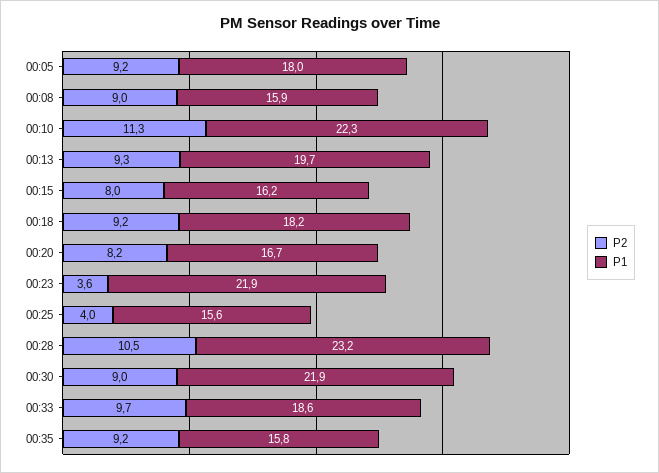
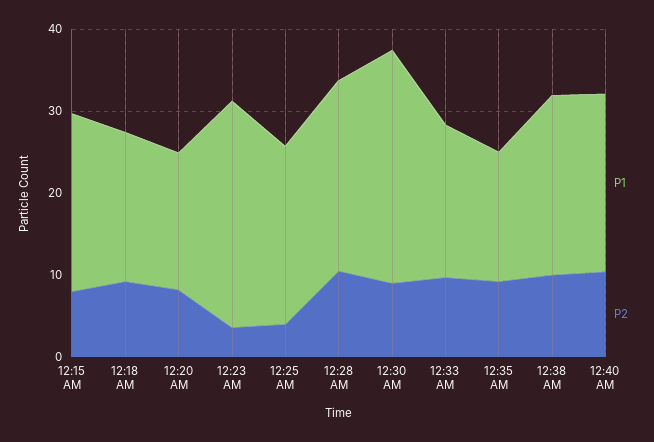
P2, 00:05: 9.2 -> none
P1, 00:05: 18 -> none
P2, 00:08: 9 -> none
P1, 00:08: 15.9 -> none
P2, 00:10: 11.3 -> none
P1, 00:10: 22.3 -> none
P2, 00:13: 9.3 -> none
P1, 00:13: 19.7 -> none
P1, 00:15: 16.2 -> 22
P1, 00:23: 21.9 -> 28
P1, 00:25: 15.6 -> 22
P1, 00:30: 21.9 -> 28
P1, 12:38 AM: none -> 22
P2, 12:38 AM: none -> 10
P1, 12:40 AM: none -> 22
P2, 12:40 AM: none -> 10

